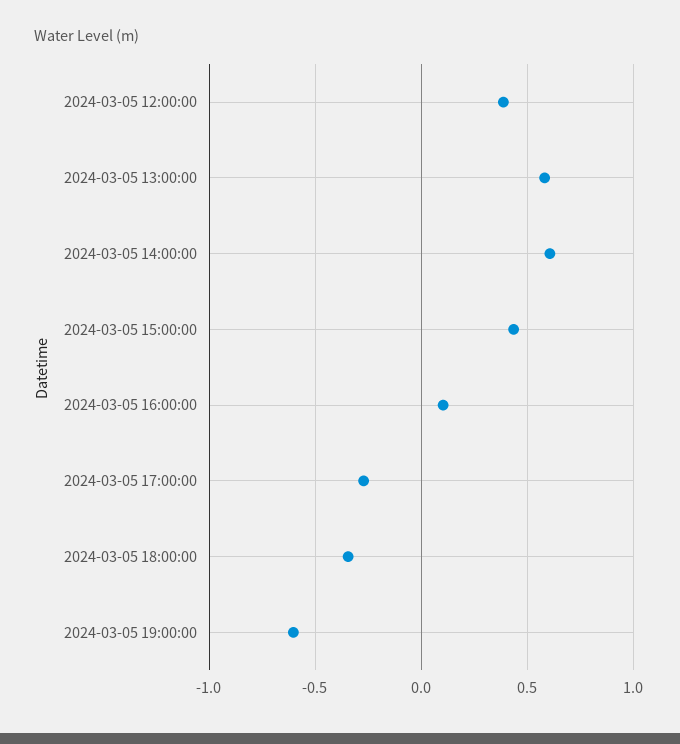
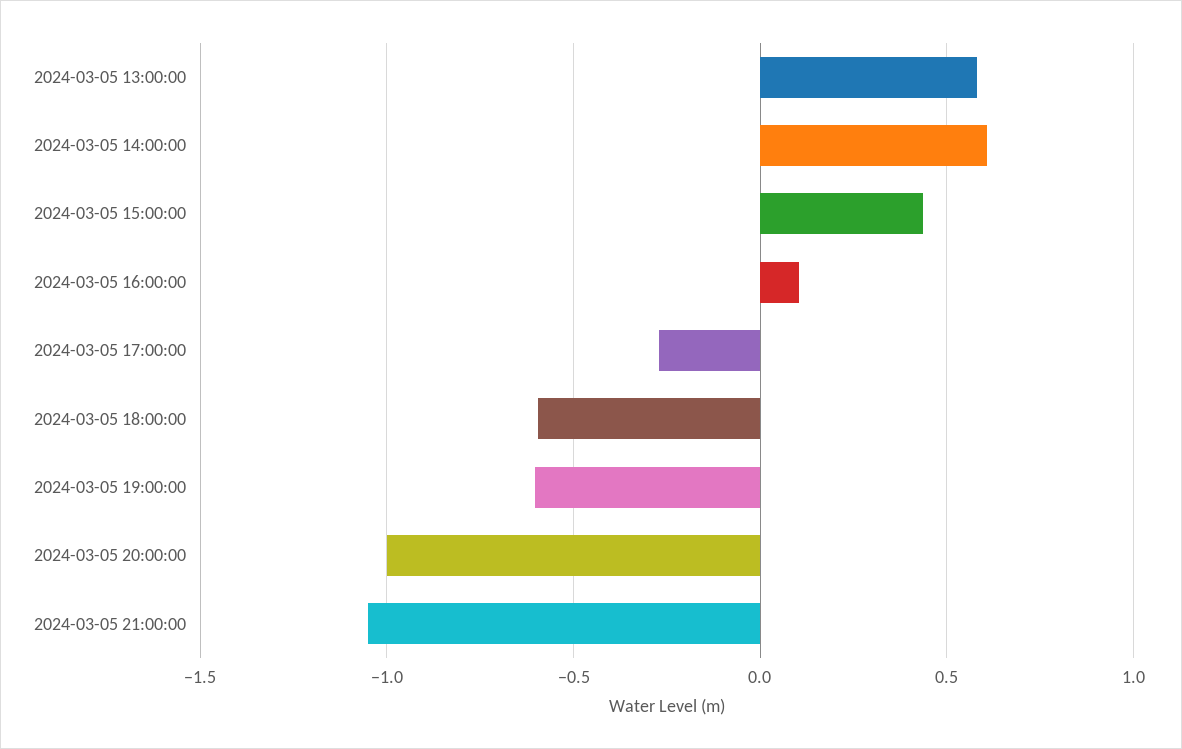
2024-03-05 12:00:00: 0.4 -> none
2024-03-05 18:00:00: -0.35 -> -0.6
2024-03-05 20:00:00: none -> -1
2024-03-05 21:00:00: none -> -1.05

